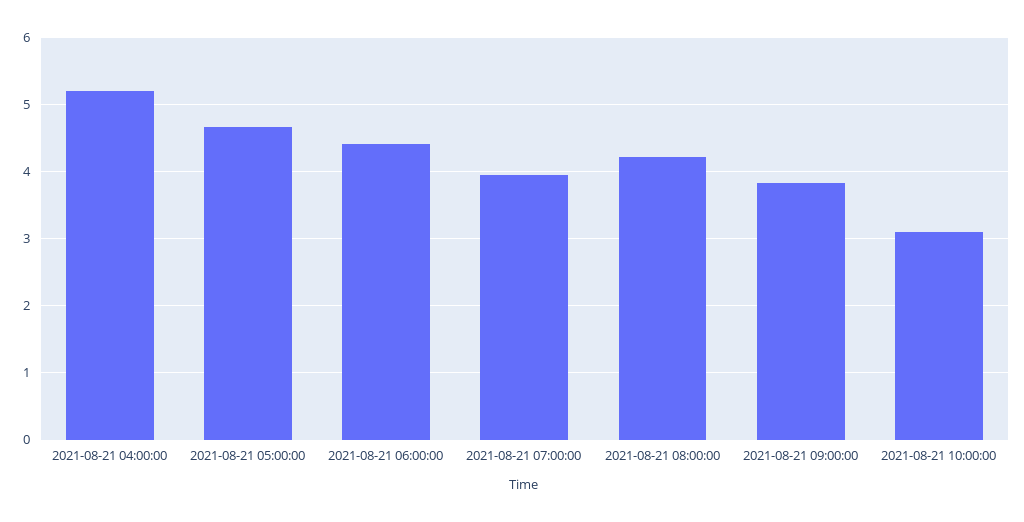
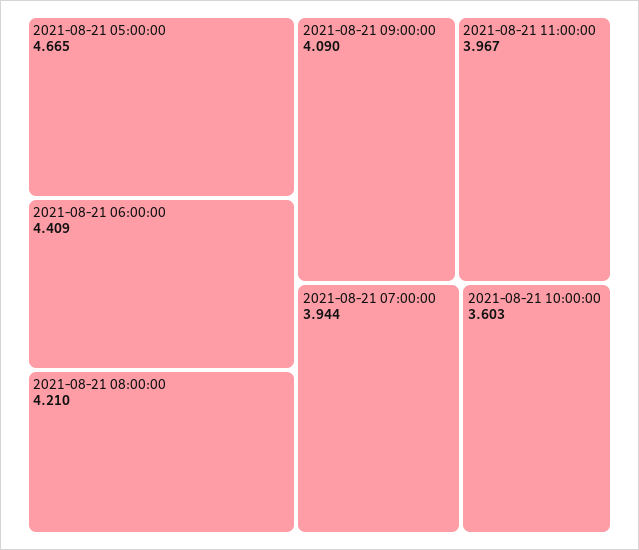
2021-08-21 04:00:00: 5.2 -> none
2021-08-21 09:00:00: 3.8 -> 4.09
2021-08-21 10:00:00: 3.1 -> 3.603
2021-08-21 11:00:00: none -> 3.967

